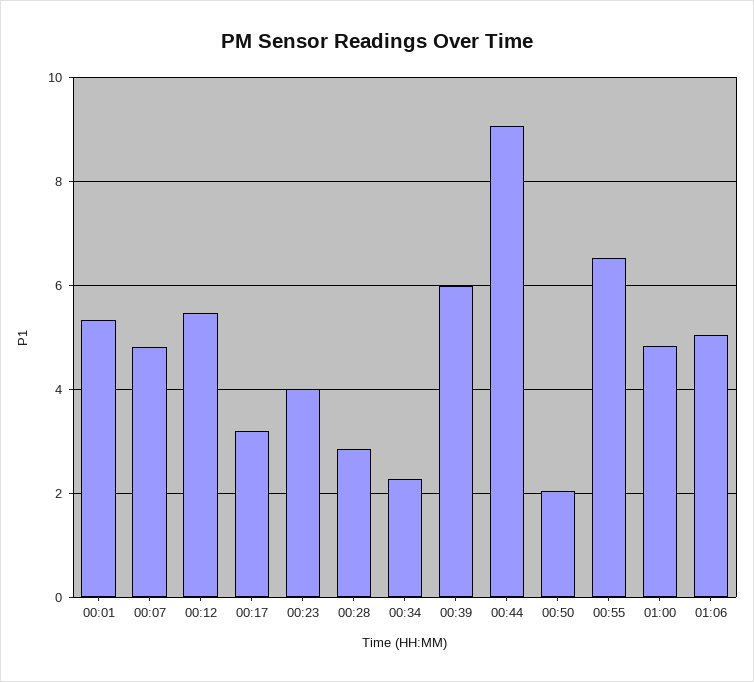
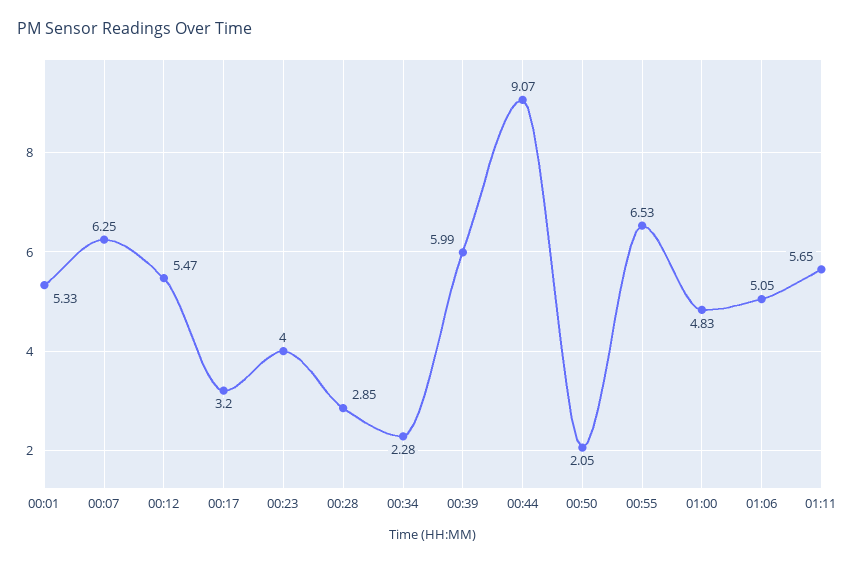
00:07: 4.8 -> 6.25
01:11: none -> 5.65

